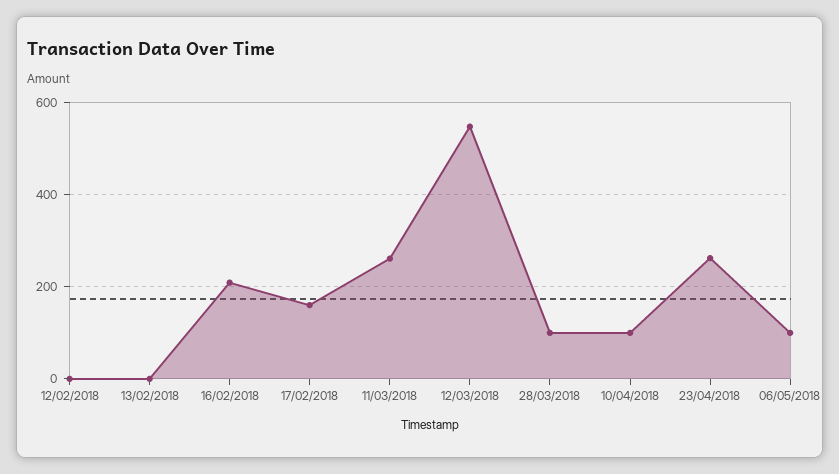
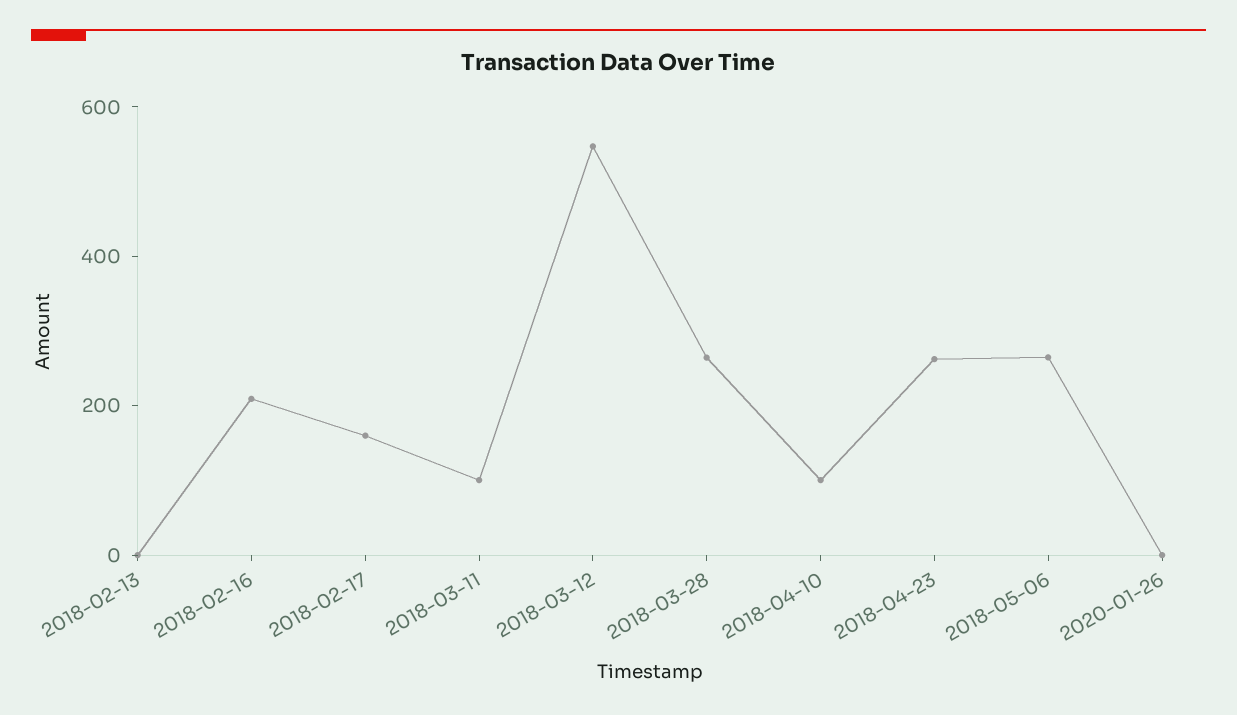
12/02/2018: 0 -> none
11/03/2018: 260 -> 100
28/03/2018: 100 -> 250
06/05/2018: 100 -> 250
2020-01-26: none -> 0

